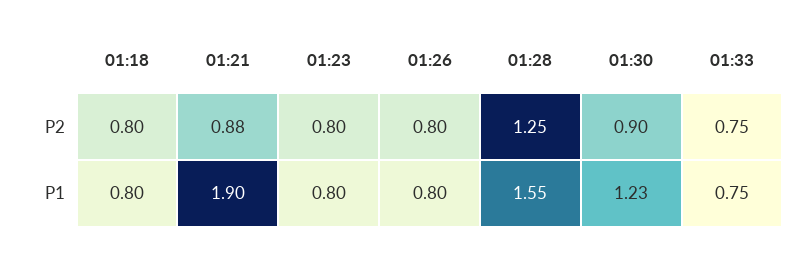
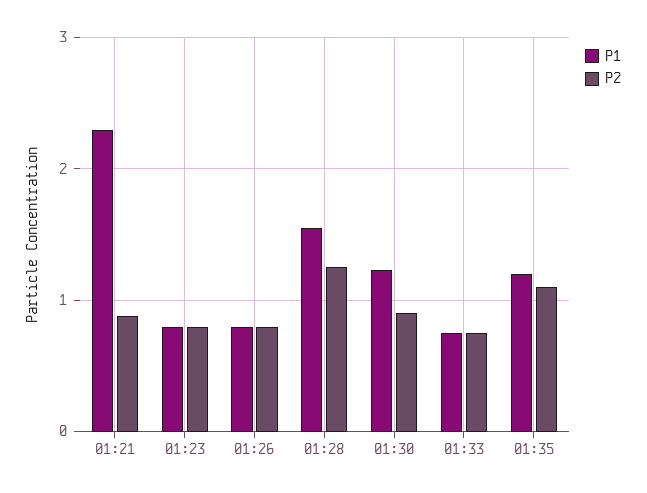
P2, 01:18: 0.8 -> none
P1, 01:18: 0.8 -> none
P1, 01:21: 1.9 -> 2.3
P1, 01:35: none -> 1.2
P2, 01:35: none -> 1.1

